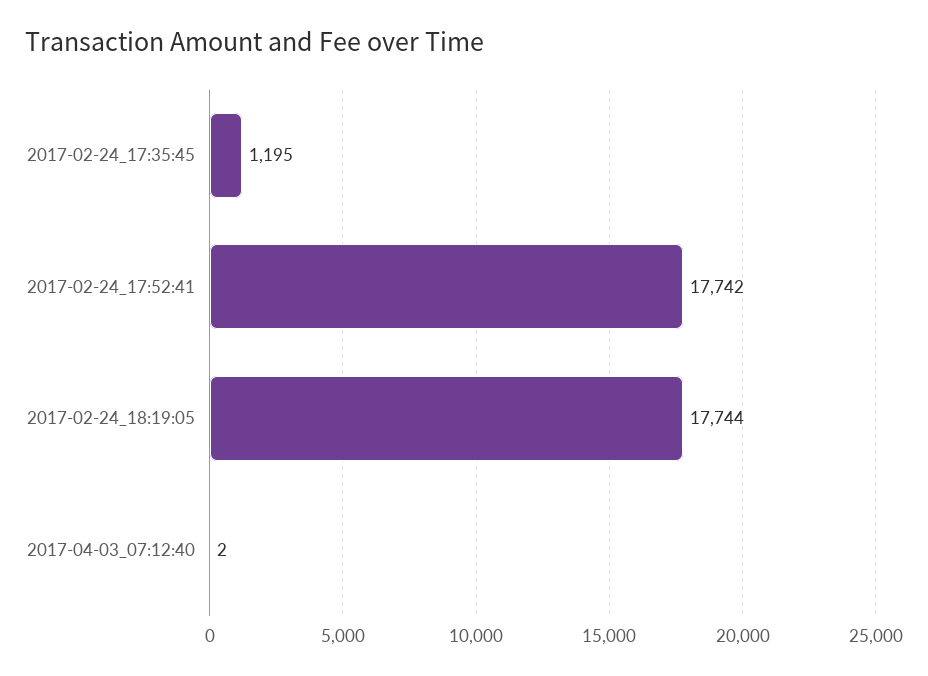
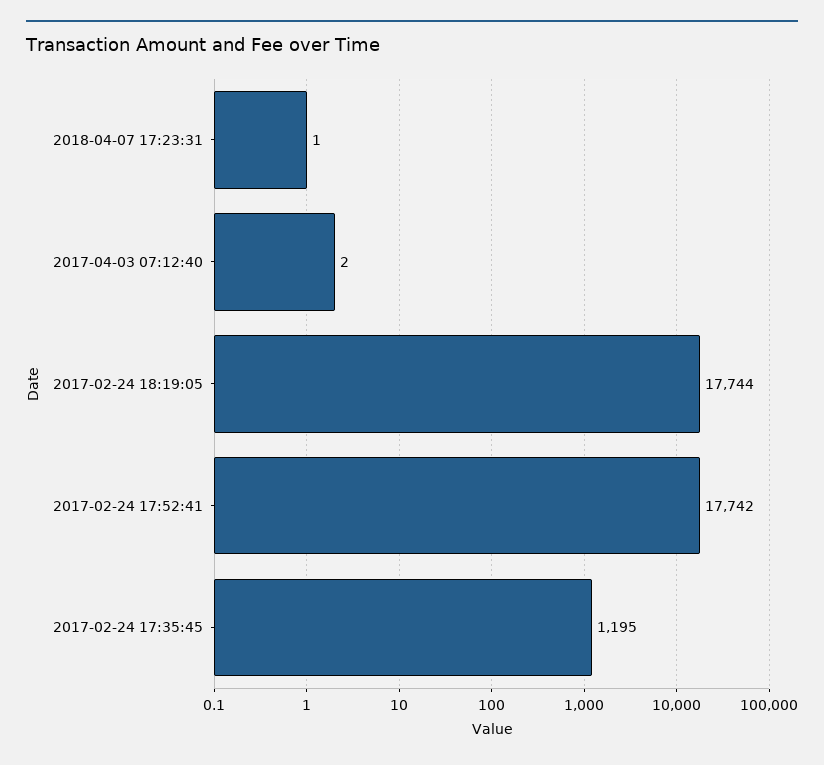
2018-04-07 17:23:31: none -> 1

